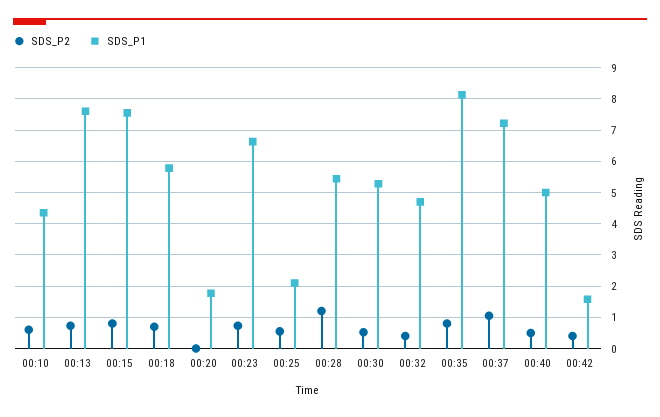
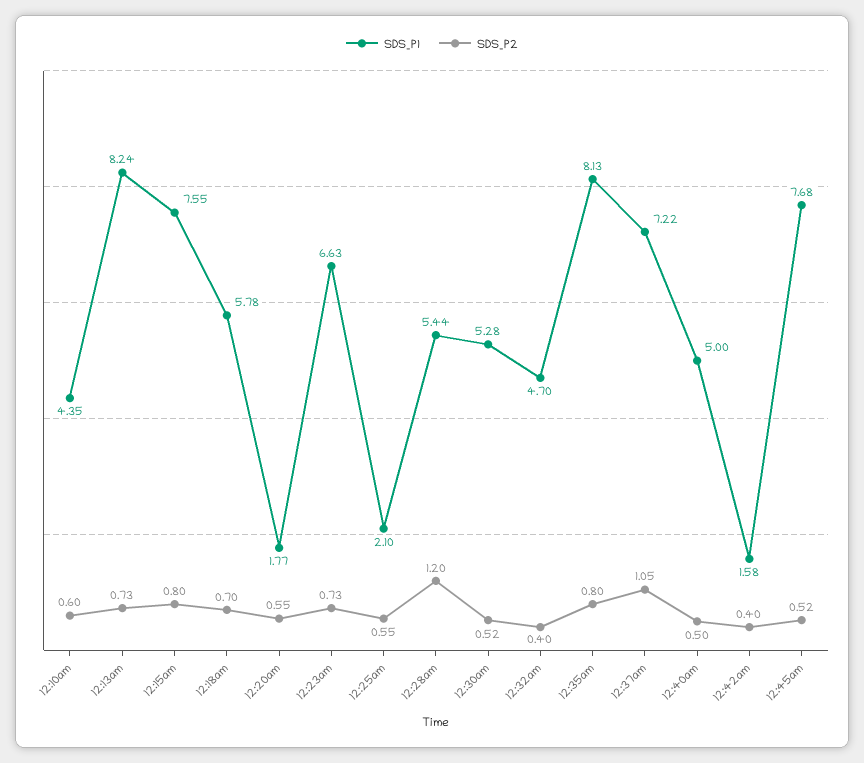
SDS_P1, 00:13: 7.6 -> 8.24
SDS_P2, 00:20: 0 -> 0.55
SDS_P1, 12:45am: none -> 7.68
SDS_P2, 12:45am: none -> 0.52

